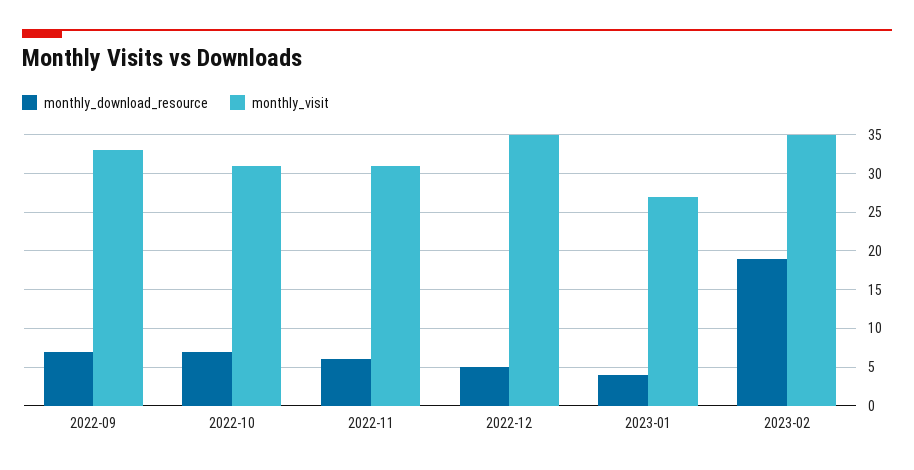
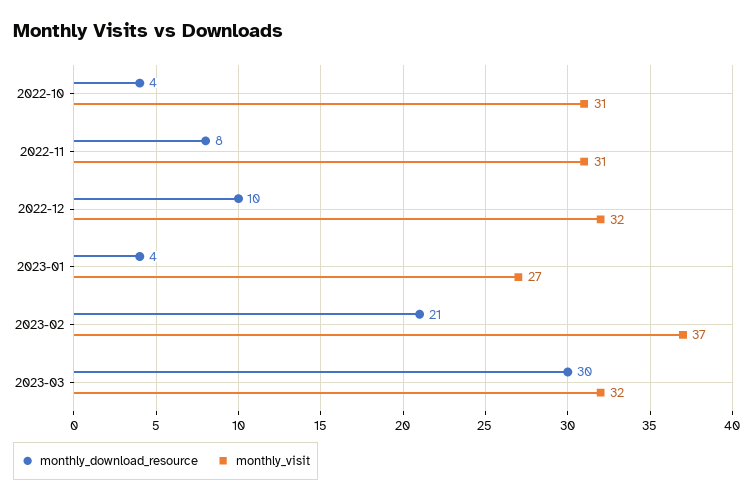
monthly_download_resource, 2022-09: 7 -> none
monthly_visit, 2022-09: 33 -> none
monthly_download_resource, 2022-10: 7 -> 4
monthly_download_resource, 2022-11: 6 -> 8
monthly_download_resource, 2022-12: 5 -> 10
monthly_visit, 2022-12: 35 -> 32
monthly_download_resource, 2023-02: 19 -> 21
monthly_visit, 2023-02: 35 -> 37
monthly_download_resource, 2023-03: none -> 30
monthly_visit, 2023-03: none -> 32

